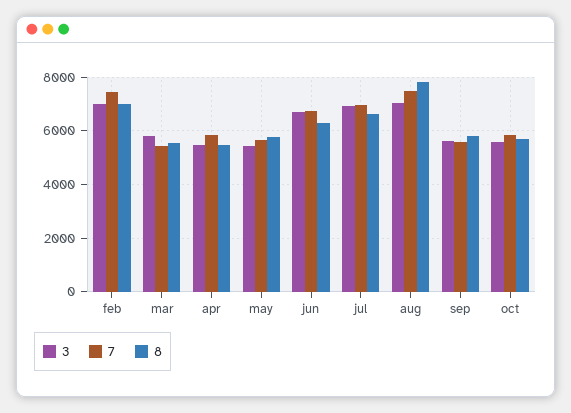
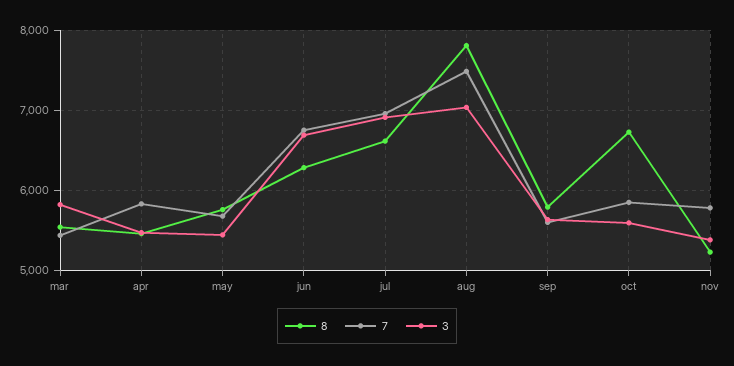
3, feb: 7000 -> none
7, feb: 7500 -> none
8, feb: 7000 -> none
8, oct: 5750 -> 6700
8, nov: none -> 5200
7, nov: none -> 5800
3, nov: none -> 5400

